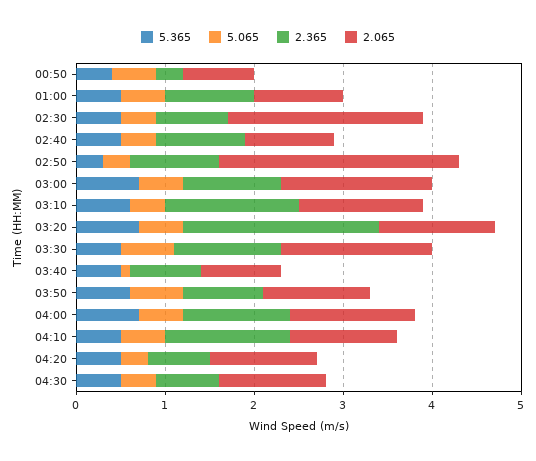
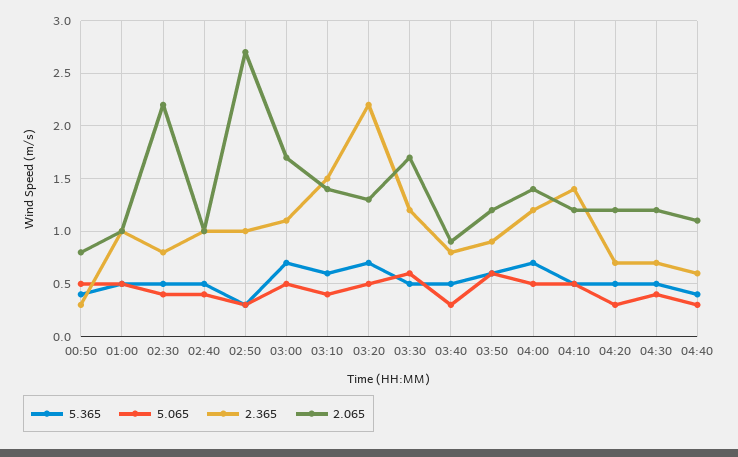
5.065, 03:40: 0.1 -> 0.3
5.365, 04:40: none -> 0.4
5.065, 04:40: none -> 0.3
2.365, 04:40: none -> 0.6
2.065, 04:40: none -> 1.1

